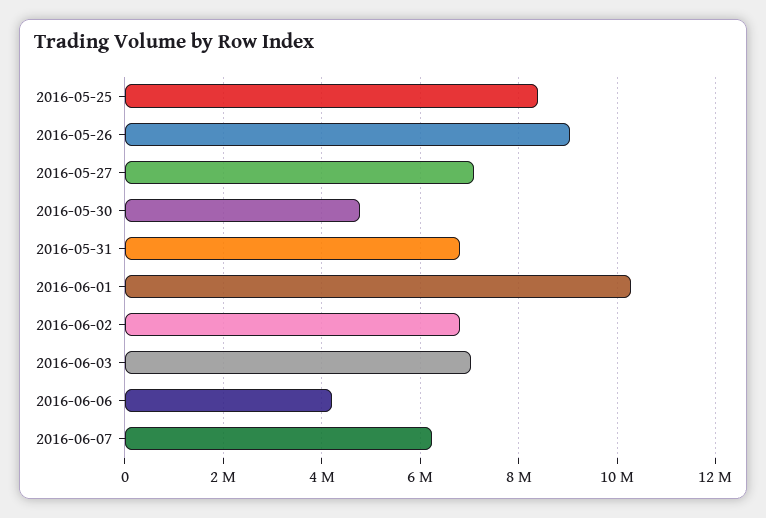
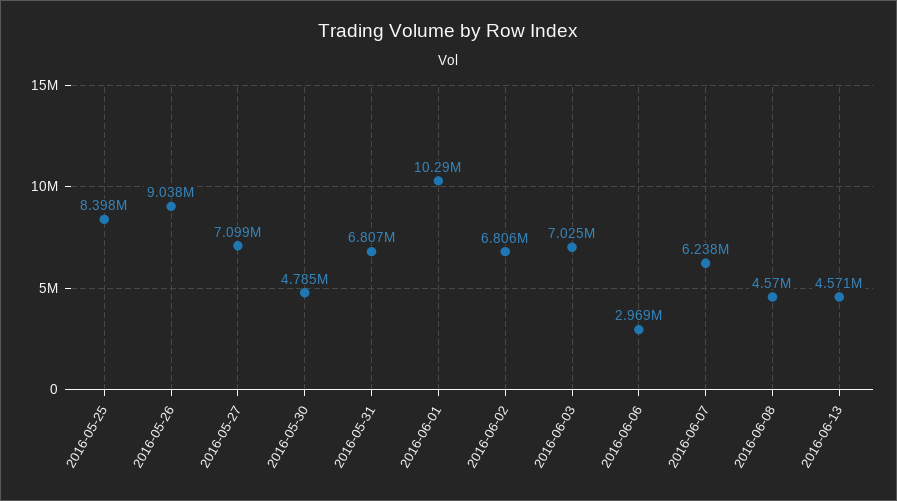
2016-06-06: 4200000 -> 2969000
2016-06-08: none -> 4570000
2016-06-13: none -> 4571000

